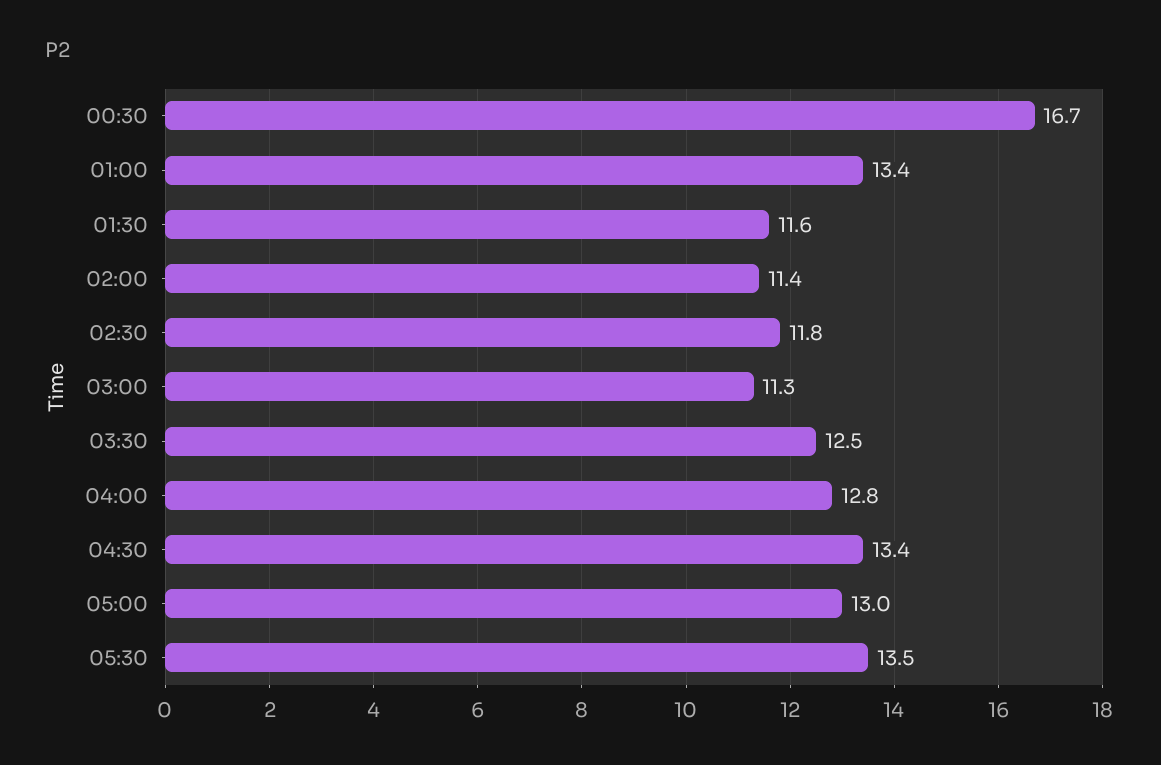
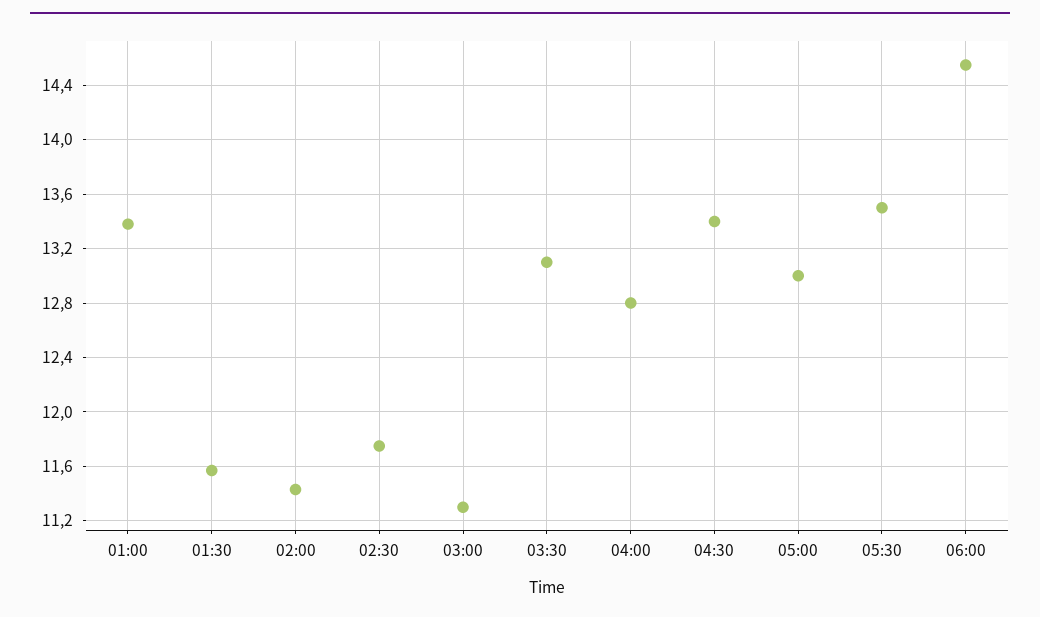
00:30: 16.7 -> none
03:30: 12.5 -> 13.1
06:00: none -> 14.55

